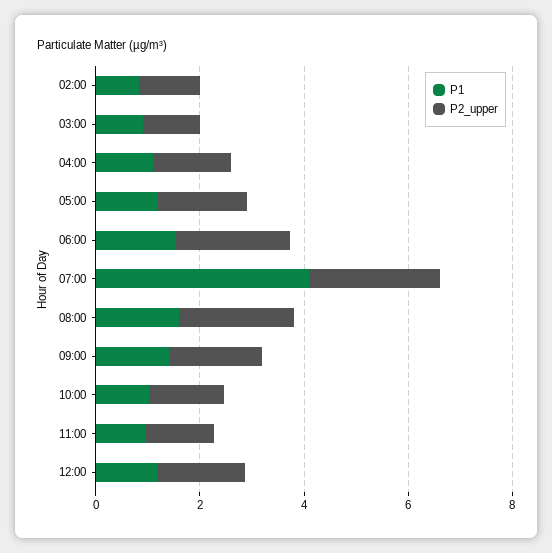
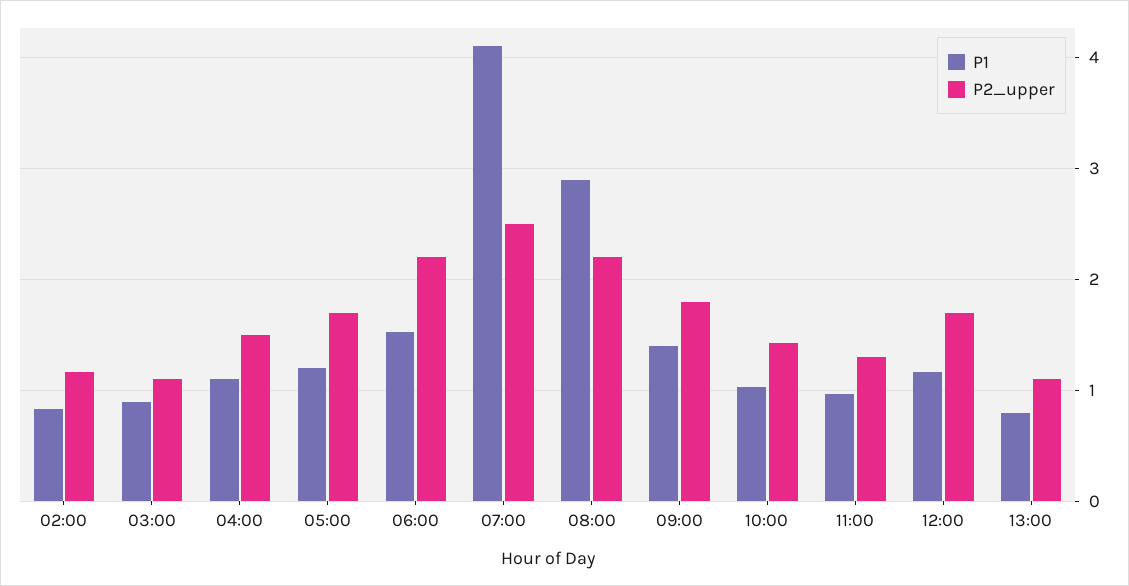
P1, 08:00: 1.5 -> 2.9
P1, 13:00: none -> 0.8
P2_upper, 13:00: none -> 1.1

